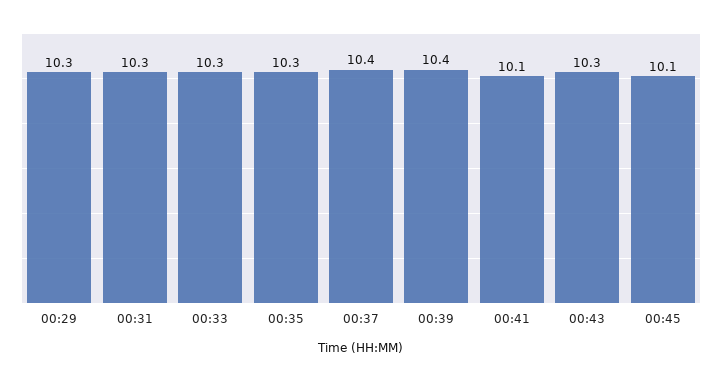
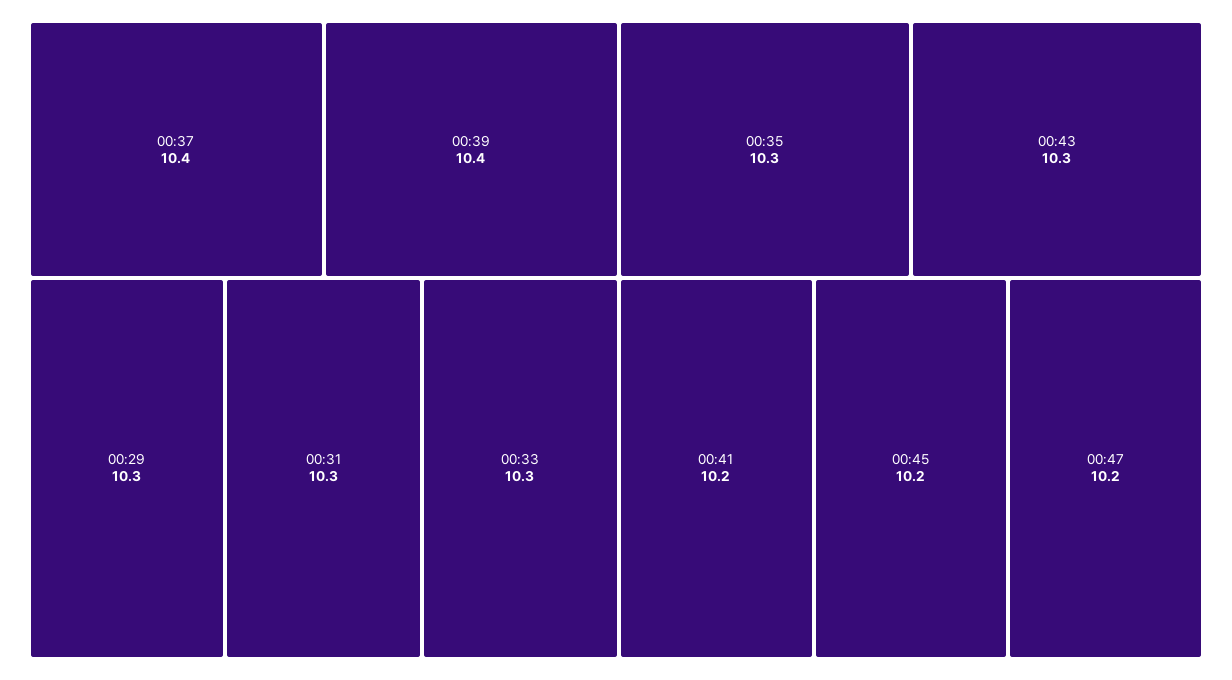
00:41: 10.1 -> 10.2
00:45: 10.1 -> 10.2
00:47: none -> 10.2

